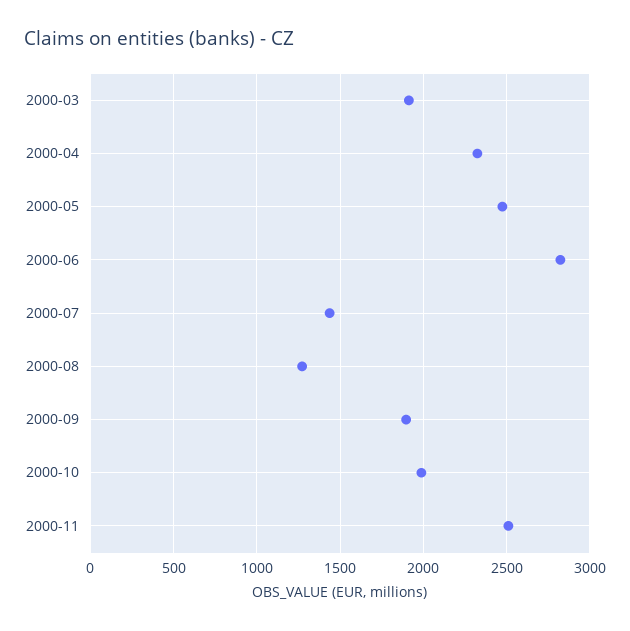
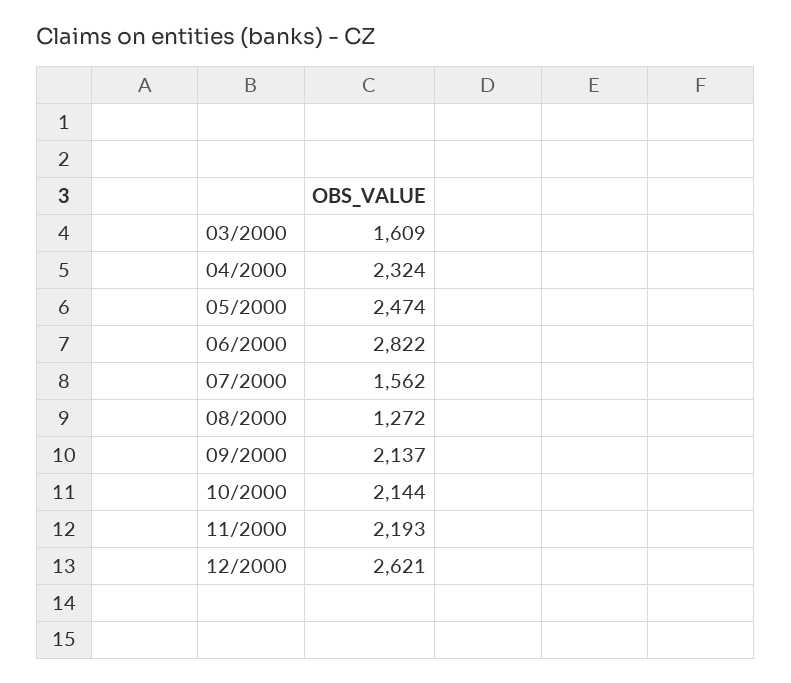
2000-03: 1900 -> 1609
2000-07: 1450 -> 1562
2000-09: 1900 -> 2137
2000-10: 2000 -> 2144
2000-11: 2500 -> 2193
12/2000: none -> 2621

